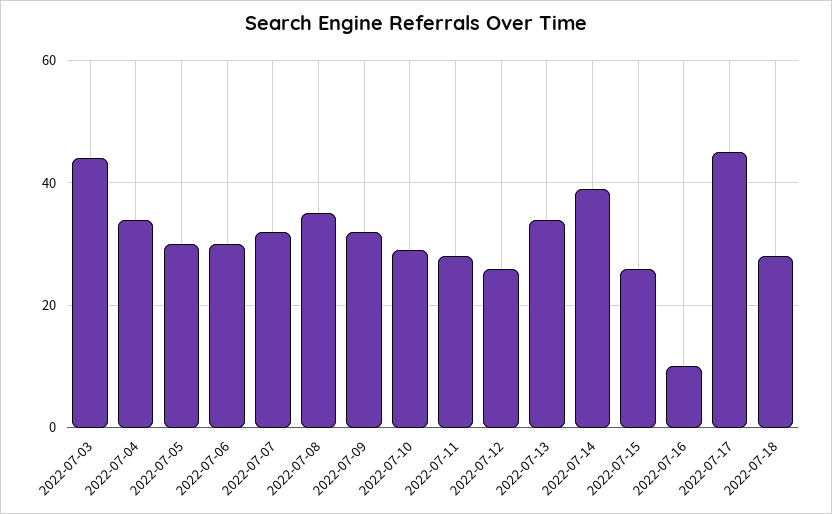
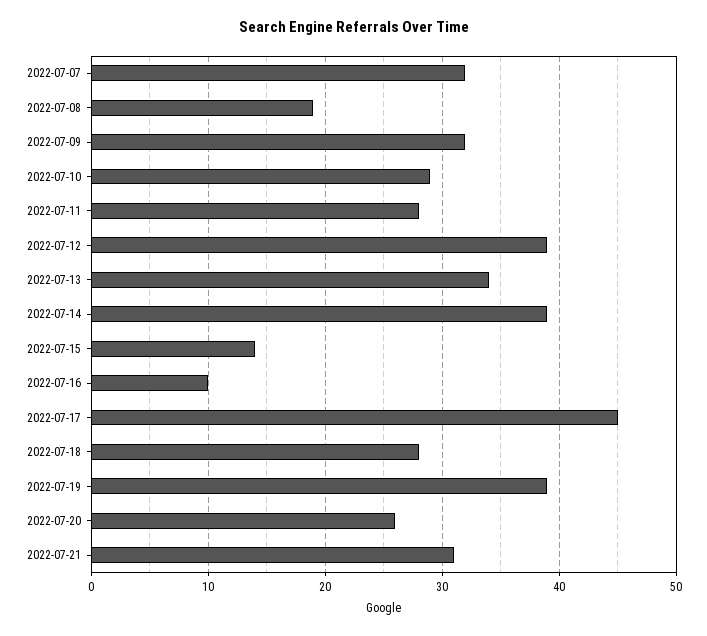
2022-07-03: 45 -> none
2022-07-04: 35 -> none
2022-07-05: 30 -> none
2022-07-06: 30 -> none
2022-07-08: 35 -> 19
2022-07-12: 25 -> 39
2022-07-15: 25 -> 14
2022-07-19: none -> 39
2022-07-20: none -> 26
2022-07-21: none -> 31

